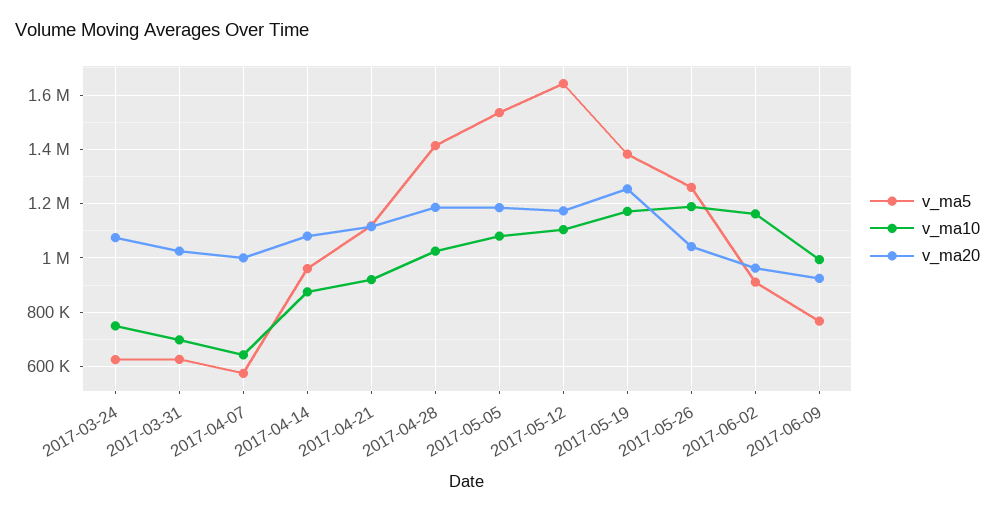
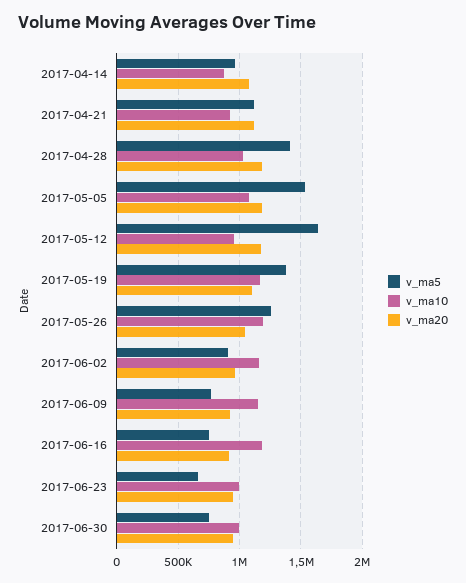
v_ma5, 2017-03-24: 625000 -> none
v_ma10, 2017-03-24: 750000 -> none
v_ma20, 2017-03-24: 1075000 -> none
v_ma5, 2017-03-31: 625000 -> none
v_ma10, 2017-03-31: 700000 -> none
v_ma20, 2017-03-31: 1025000 -> none
v_ma5, 2017-04-07: 575000 -> none
v_ma10, 2017-04-07: 650000 -> none
v_ma20, 2017-04-07: 1000000 -> none
v_ma10, 2017-05-12: 1100000 -> 950000
v_ma20, 2017-05-19: 1250000 -> 1100000
v_ma10, 2017-06-09: 1000000 -> 1150000
v_ma5, 2017-06-16: none -> 750000
v_ma10, 2017-06-16: none -> 1200000
v_ma20, 2017-06-16: none -> 900000
v_ma5, 2017-06-23: none -> 650000
v_ma10, 2017-06-23: none -> 1000000
v_ma20, 2017-06-23: none -> 950000
v_ma5, 2017-06-30: none -> 750000
v_ma10, 2017-06-30: none -> 1000000
v_ma20, 2017-06-30: none -> 950000

